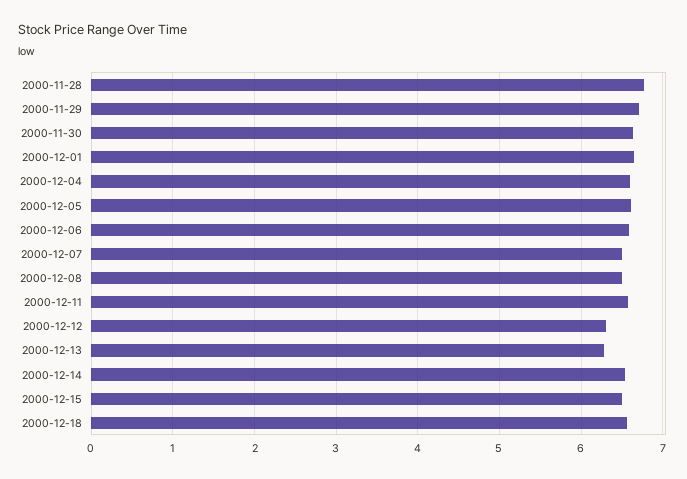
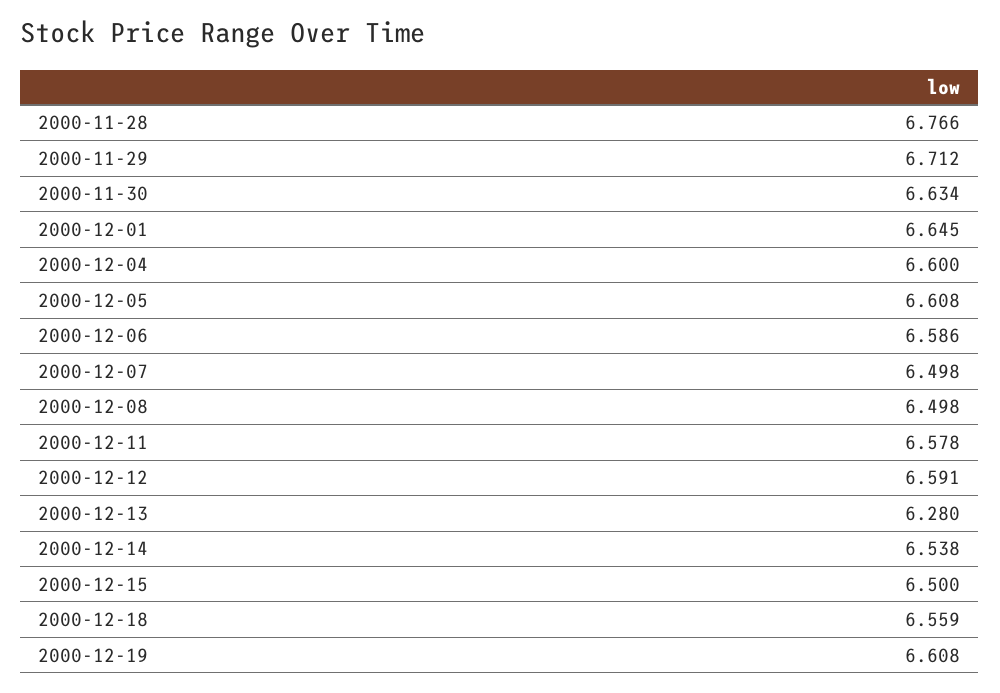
2000-12-12: 6.3 -> 6.591
2000-12-19: none -> 6.608

